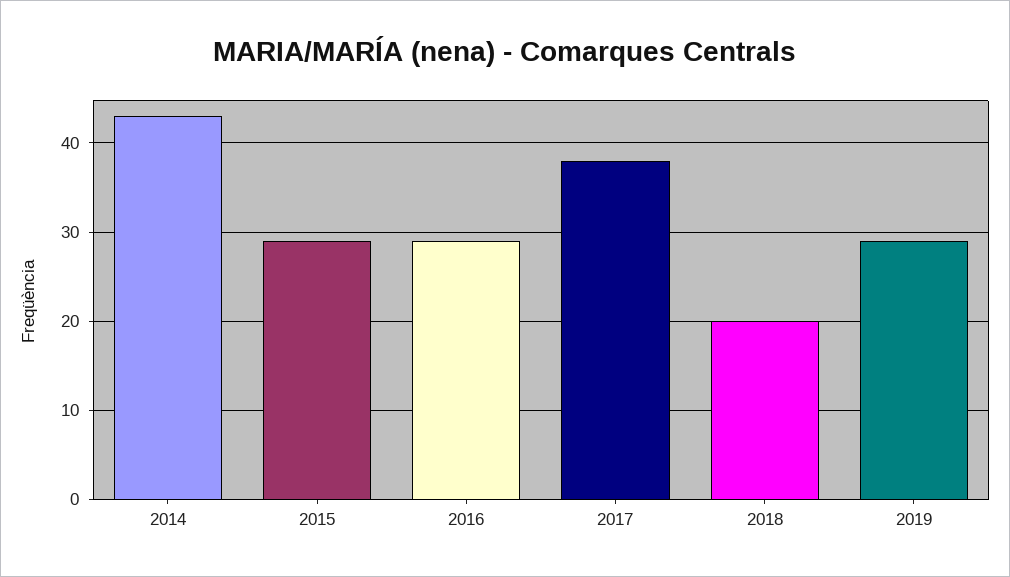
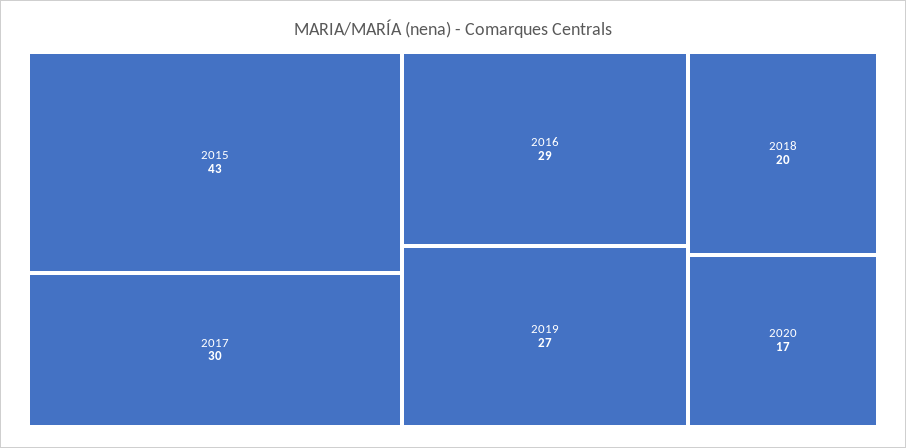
2014: 43 -> none
2015: 29 -> 43
2017: 38 -> 30
2019: 29 -> 27
2020: none -> 17

